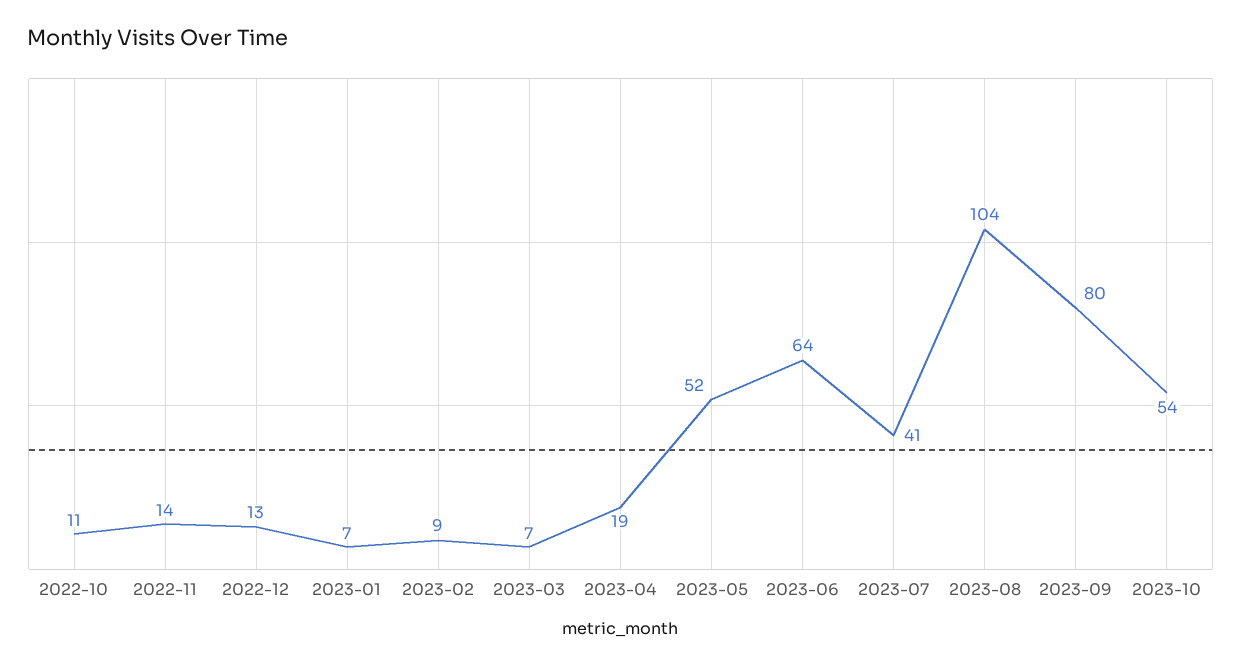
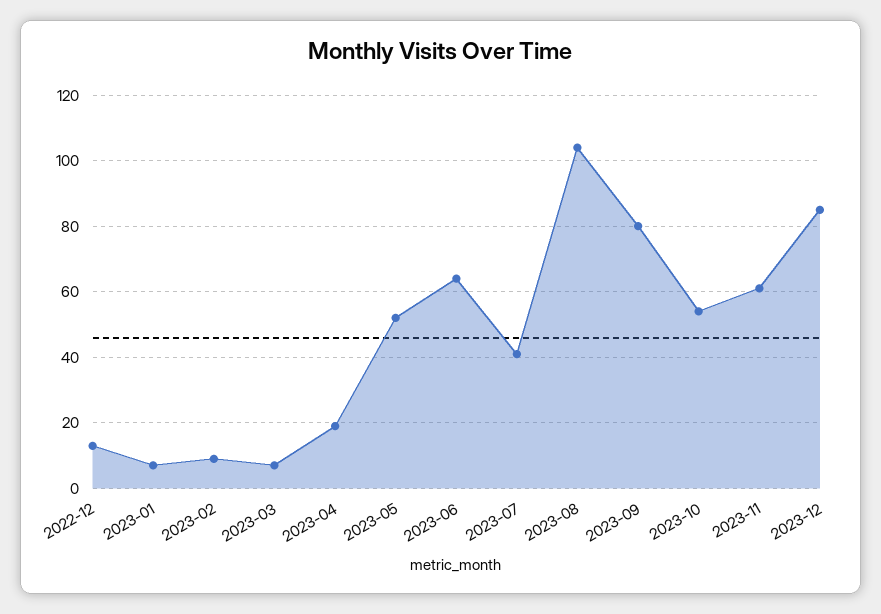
2022-10: 11 -> none
2022-11: 14 -> none
2023-11: none -> 60
2023-12: none -> 85

